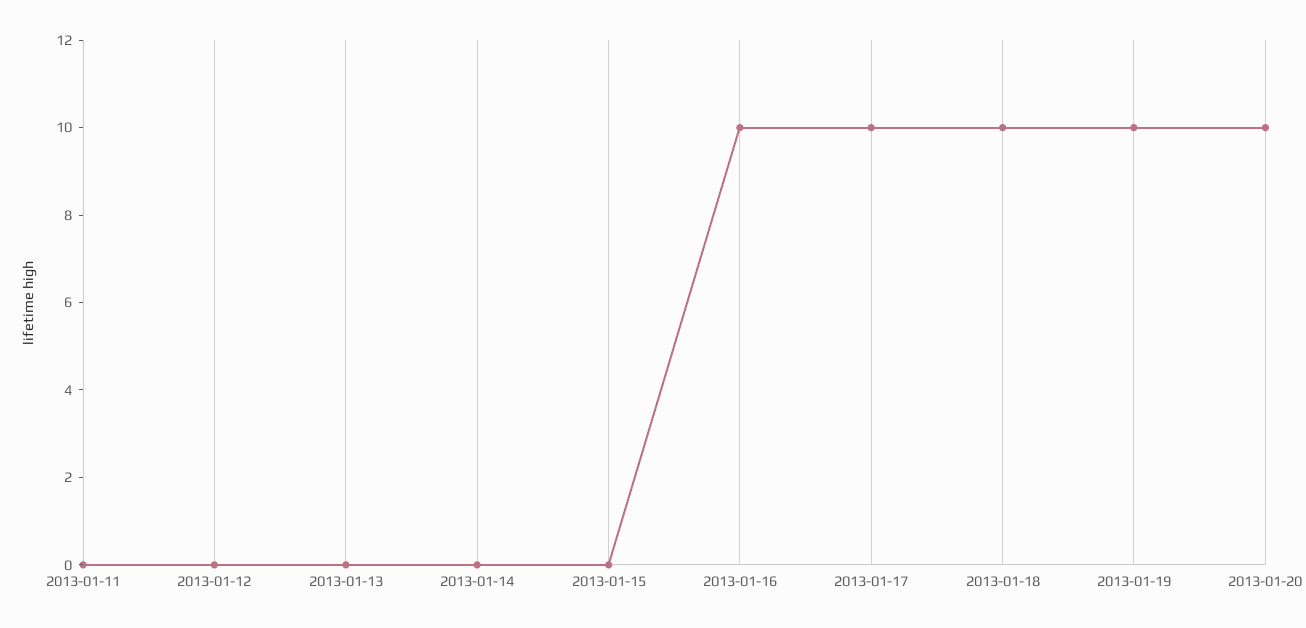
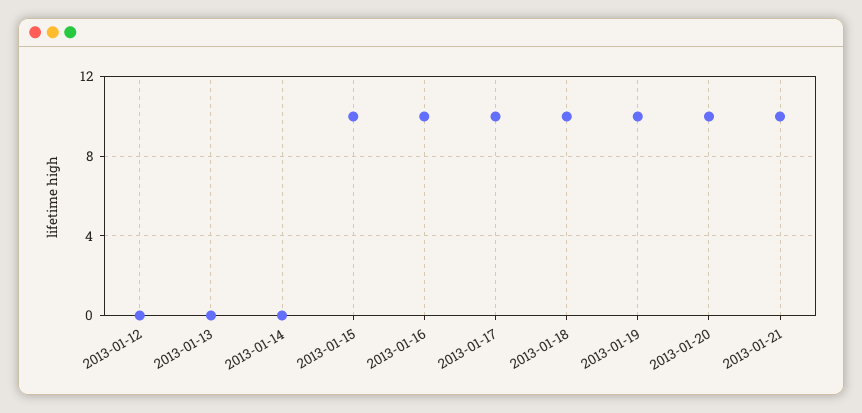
2013-01-11: 0 -> none
2013-01-15: 0 -> 10
2013-01-21: none -> 10

